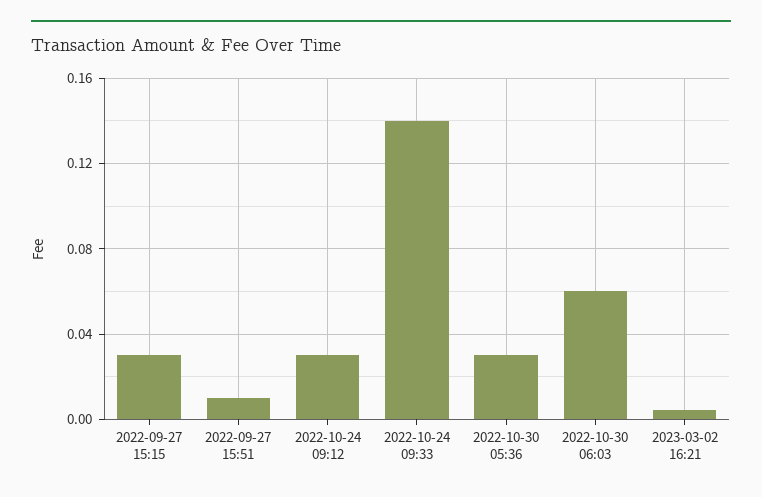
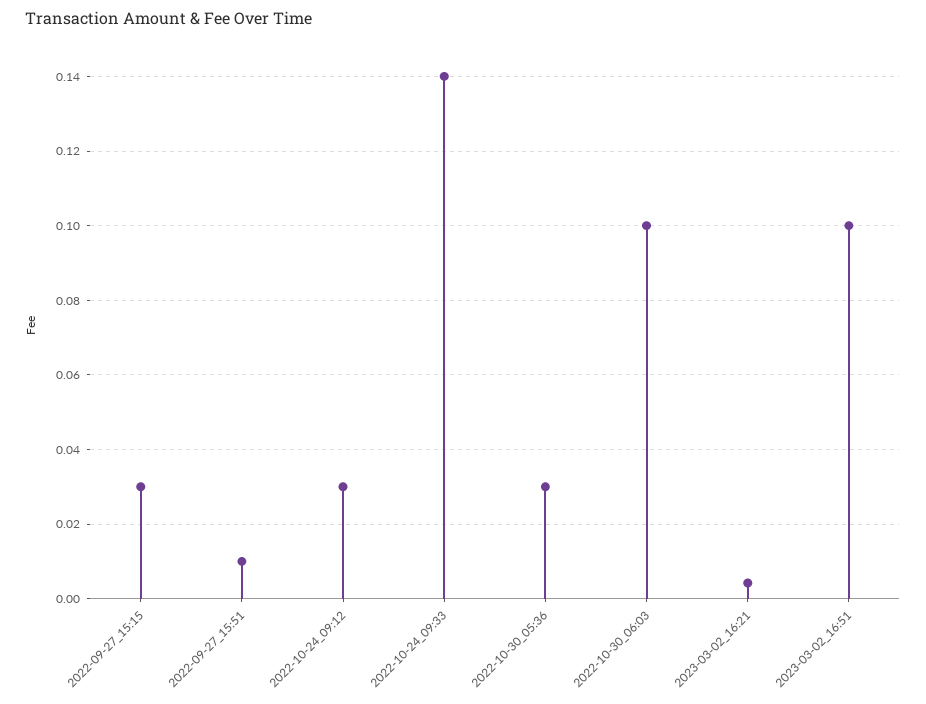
2022-10-30 06:03: 0.06 -> 0.1
2023-03-02_16:51: none -> 0.1

